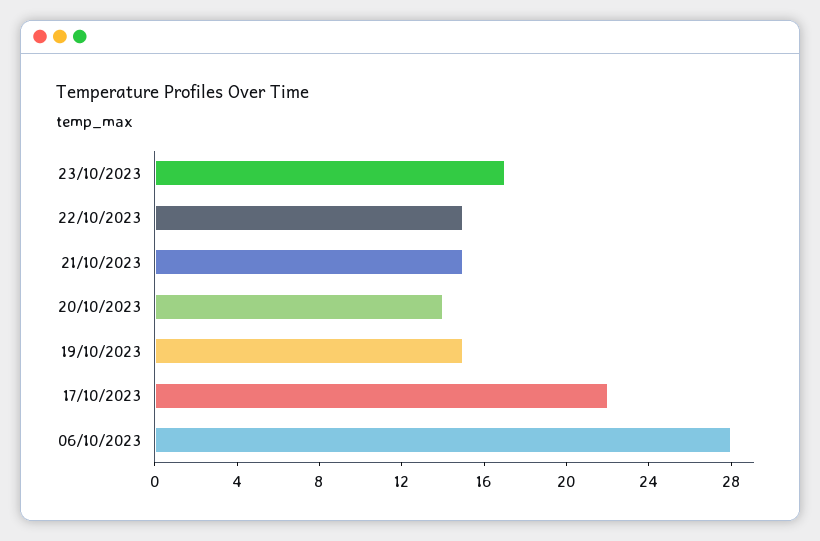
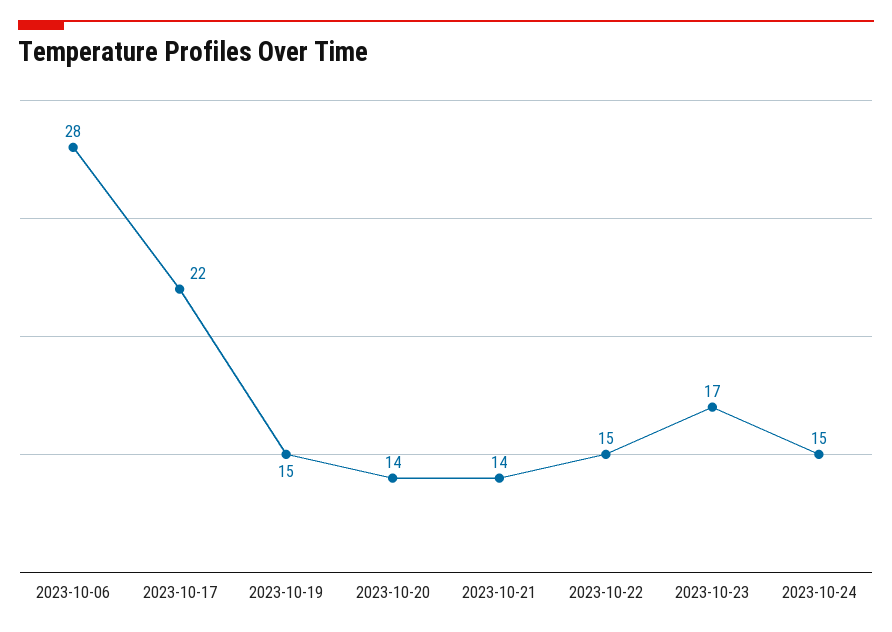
21/10/2023: 15 -> 14
2023-10-24: none -> 15

